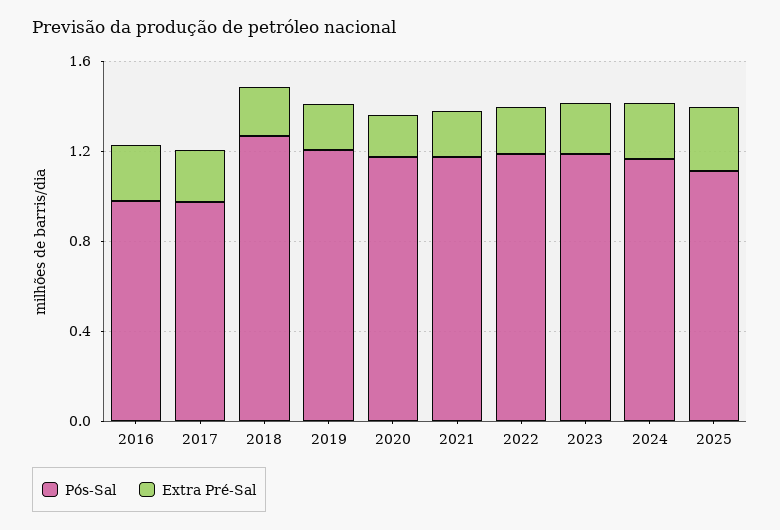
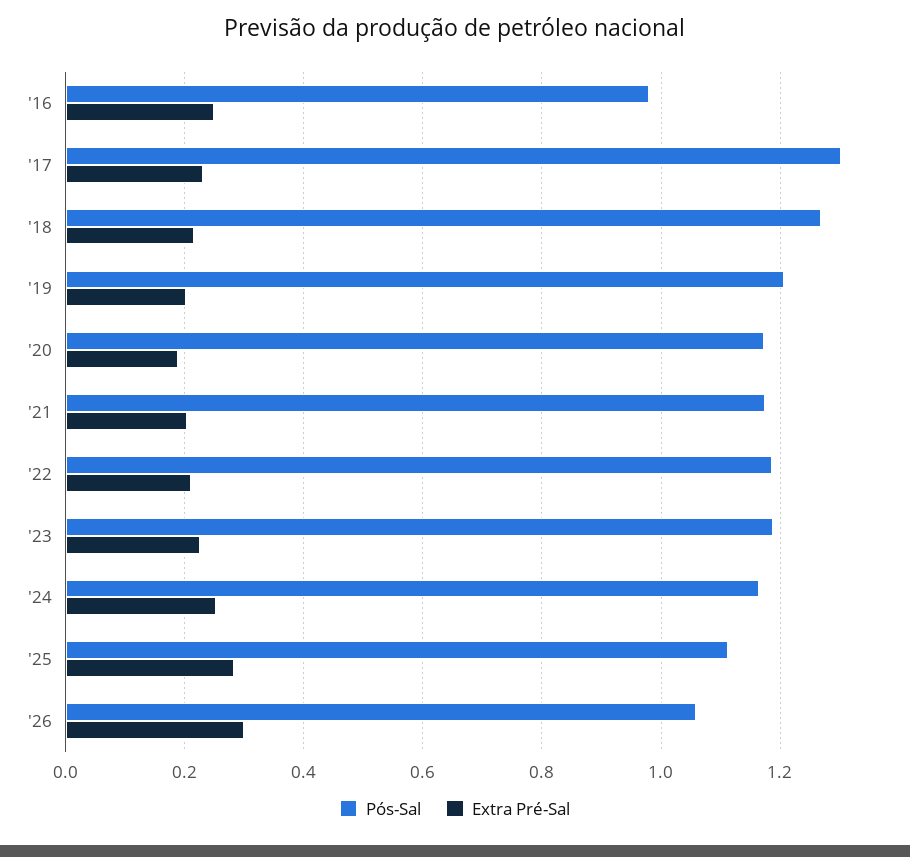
Pós-Sal, 2017: 1 -> 1.3
Pós-Sal, '26: none -> 1.06
Extra Pré-Sal, '26: none -> 0.3

